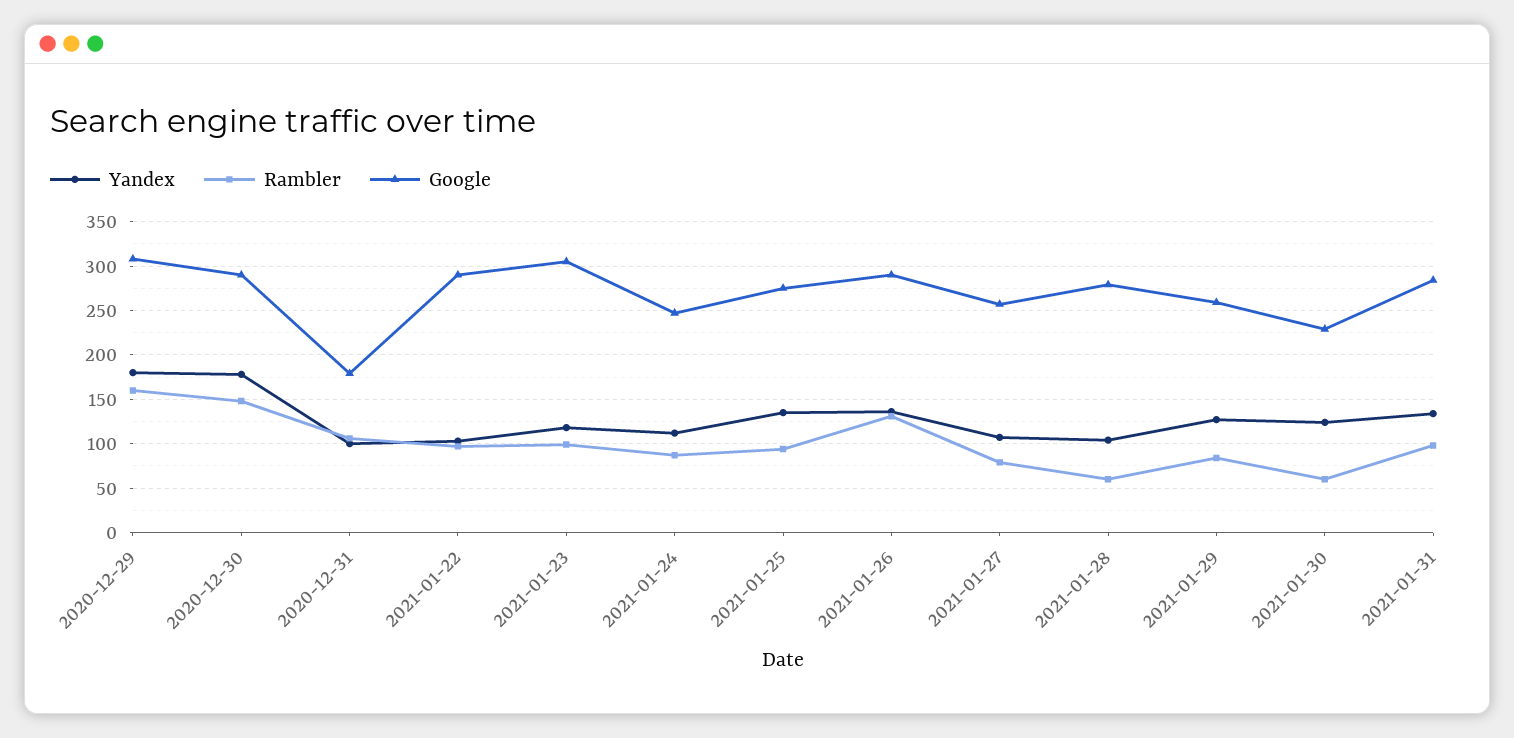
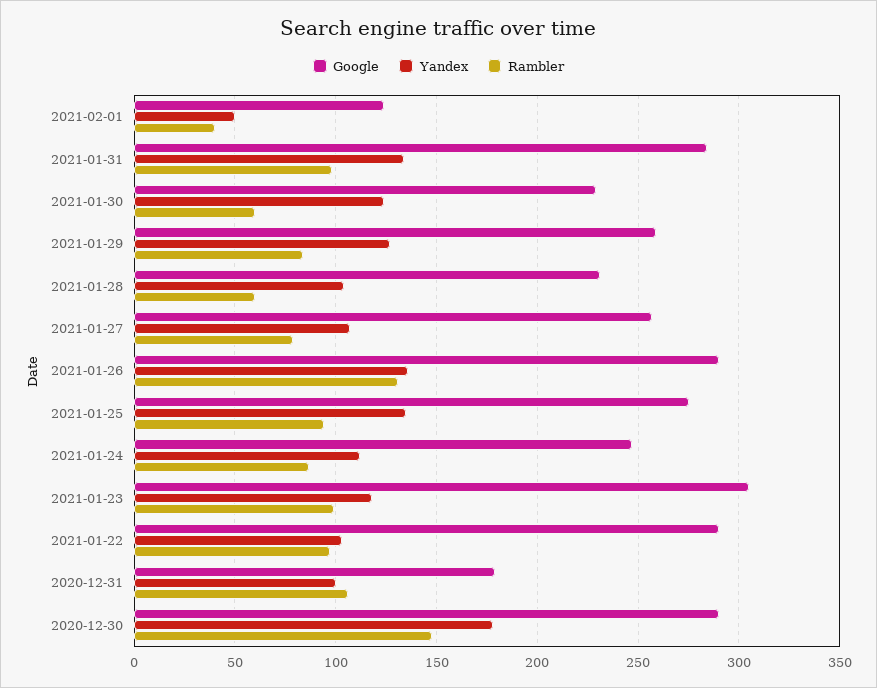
Yandex, 2020-12-29: 180 -> none
Rambler, 2020-12-29: 160 -> none
Google, 2020-12-29: 310 -> none
Google, 2021-01-28: 280 -> 230
Google, 2021-02-01: none -> 125
Yandex, 2021-02-01: none -> 50
Rambler, 2021-02-01: none -> 40

